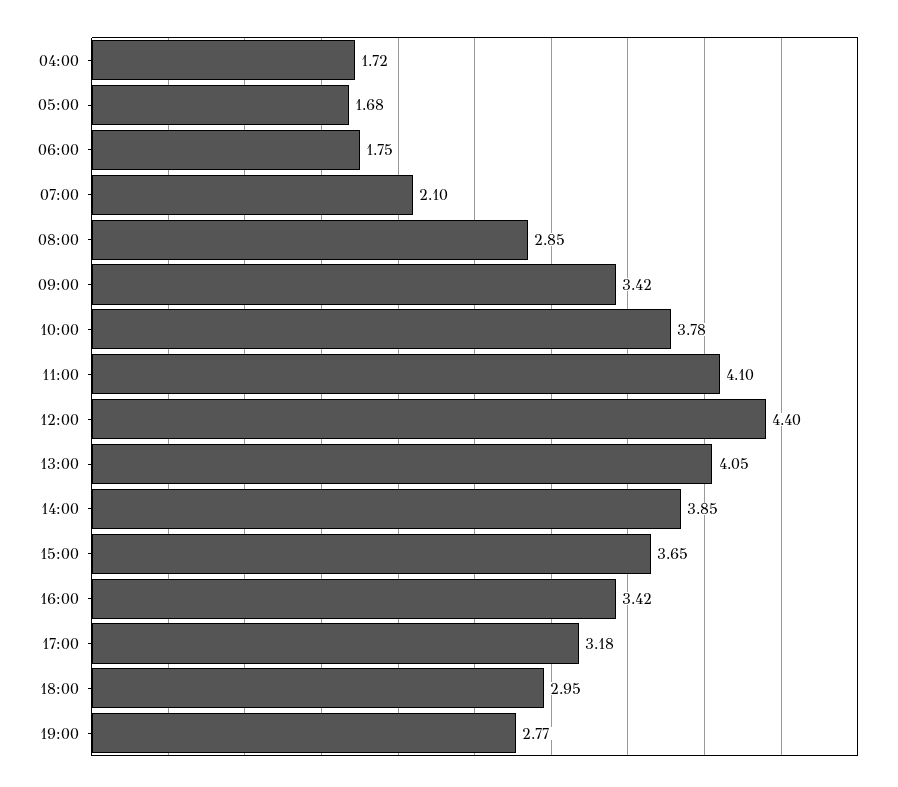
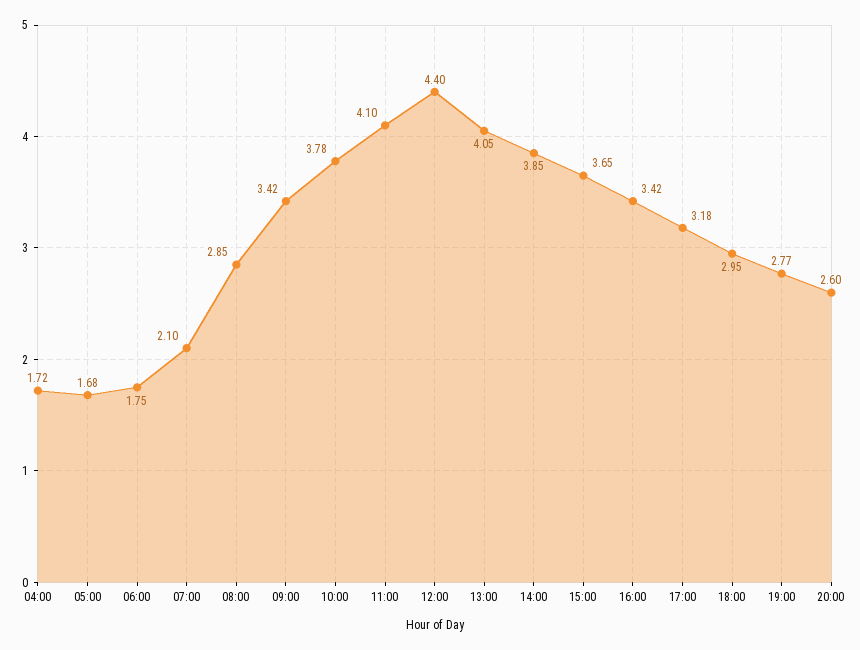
20:00: none -> 2.6

